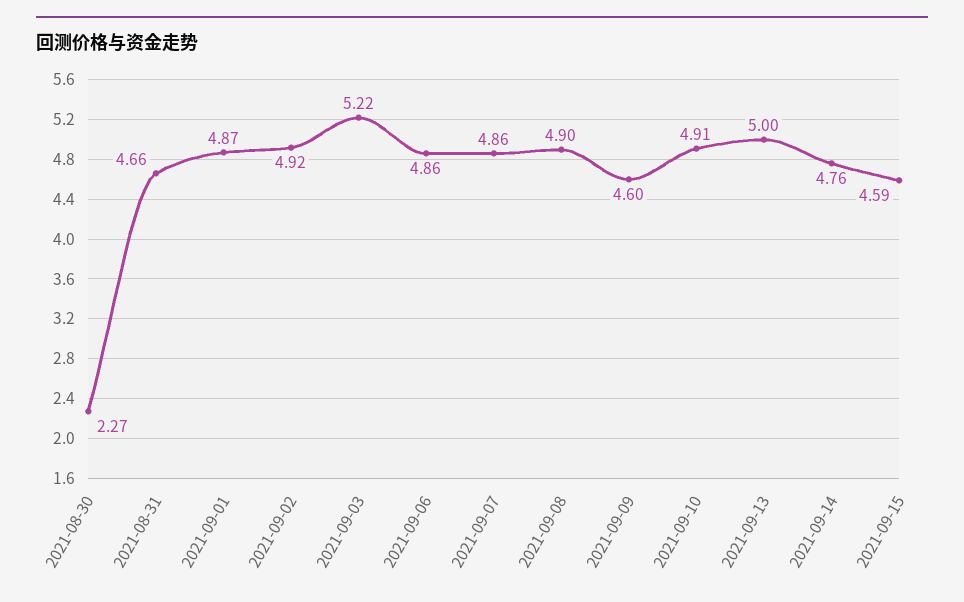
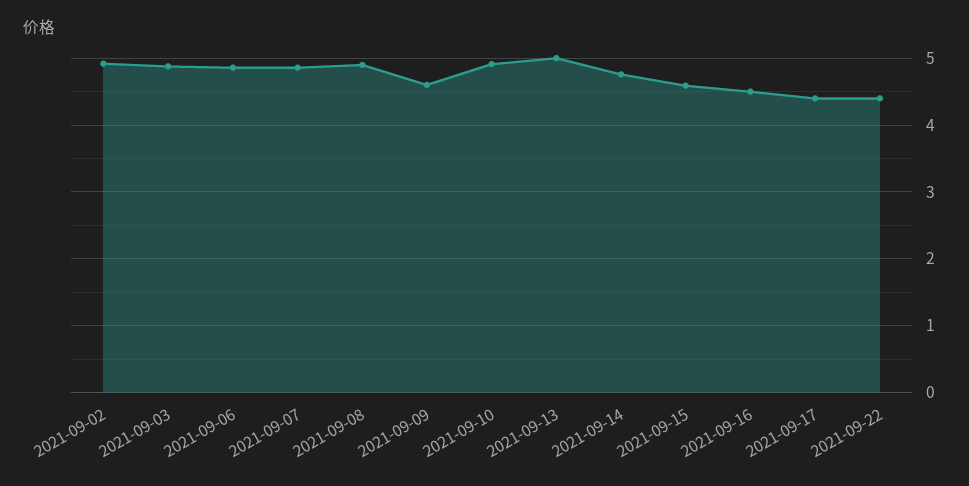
2021-08-30: 2.27 -> none
2021-08-31: 4.66 -> none
2021-09-01: 4.87 -> none
2021-09-03: 5.22 -> 4.9
2021-09-16: none -> 4.5
2021-09-17: none -> 4.4
2021-09-22: none -> 4.4

